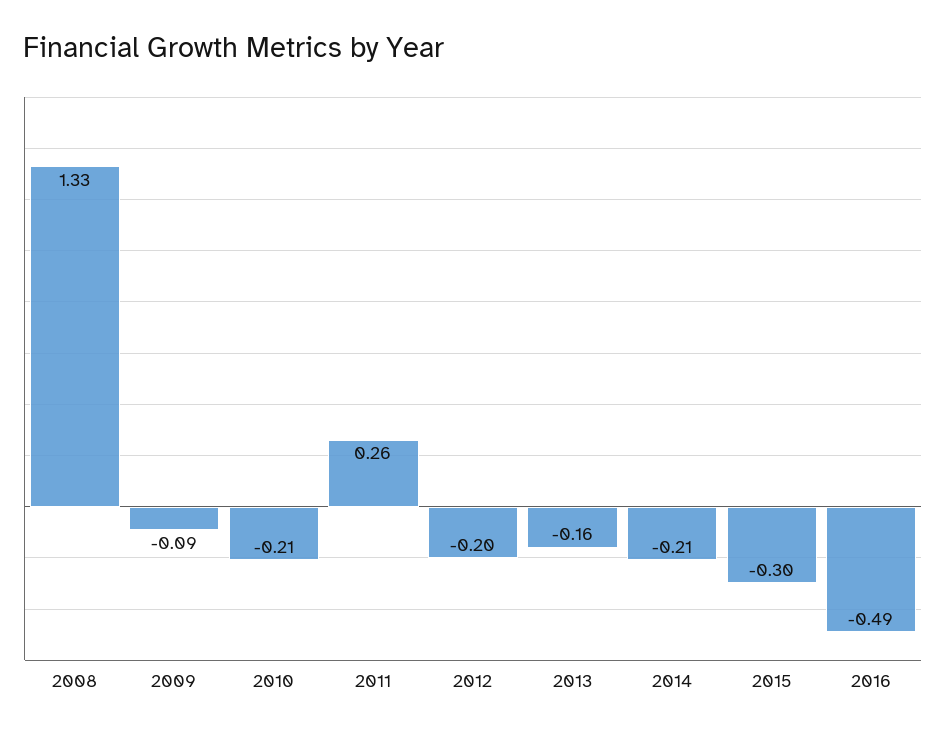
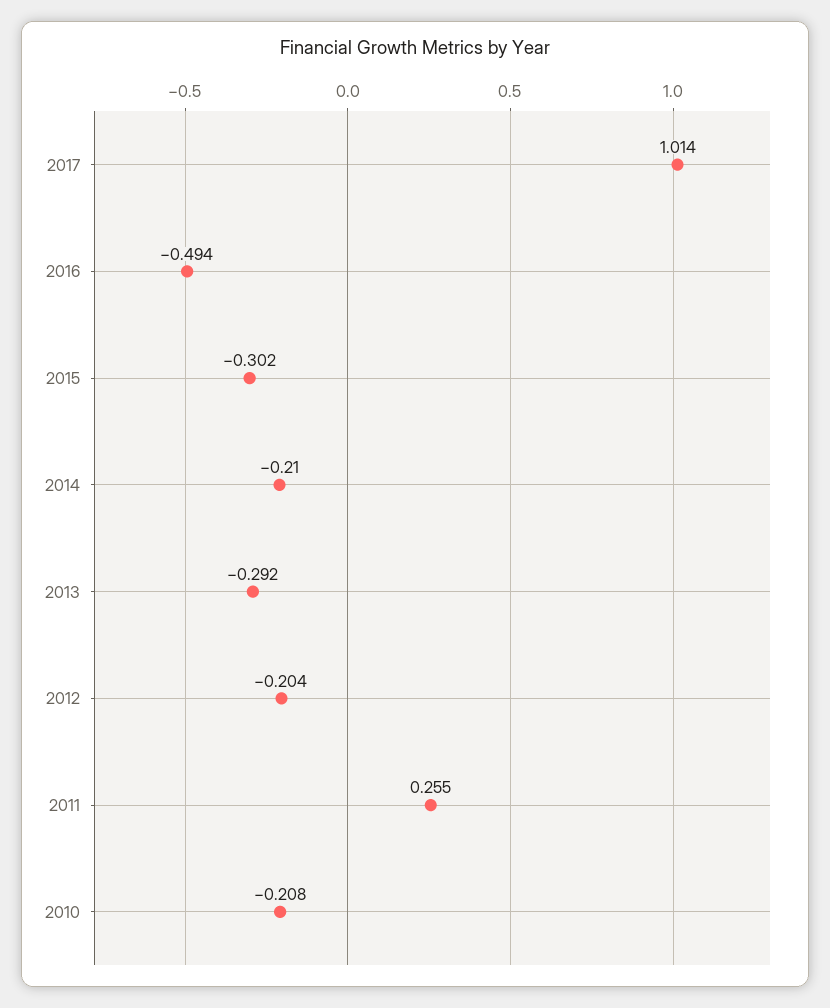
2008: 1.33 -> none
2009: -0.09 -> none
2013: -0.16 -> -0.292
2017: none -> 1.014

